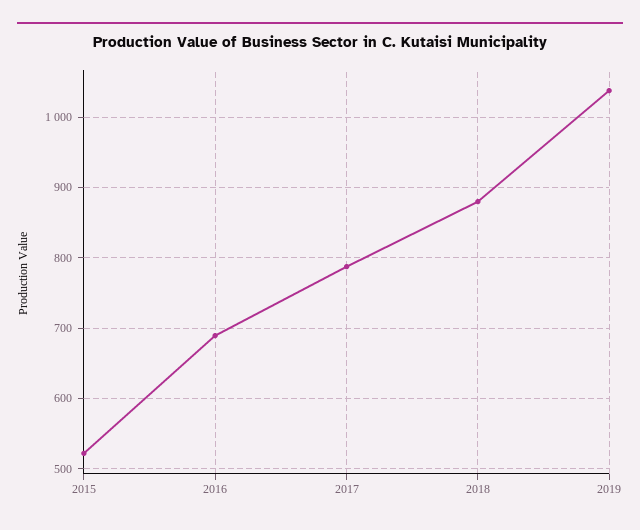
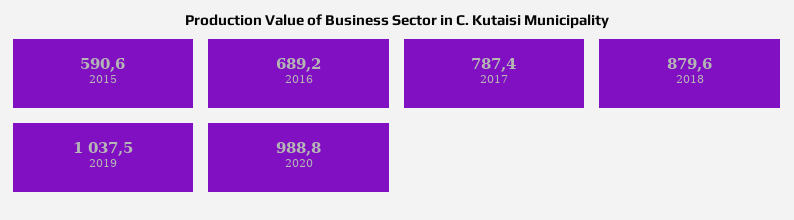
2015: 520 -> 590.6
2020: none -> 988.8

